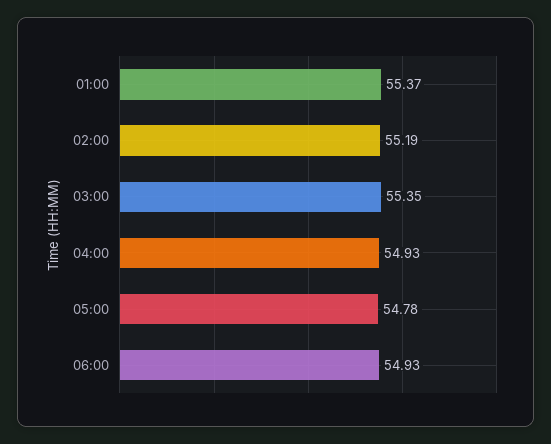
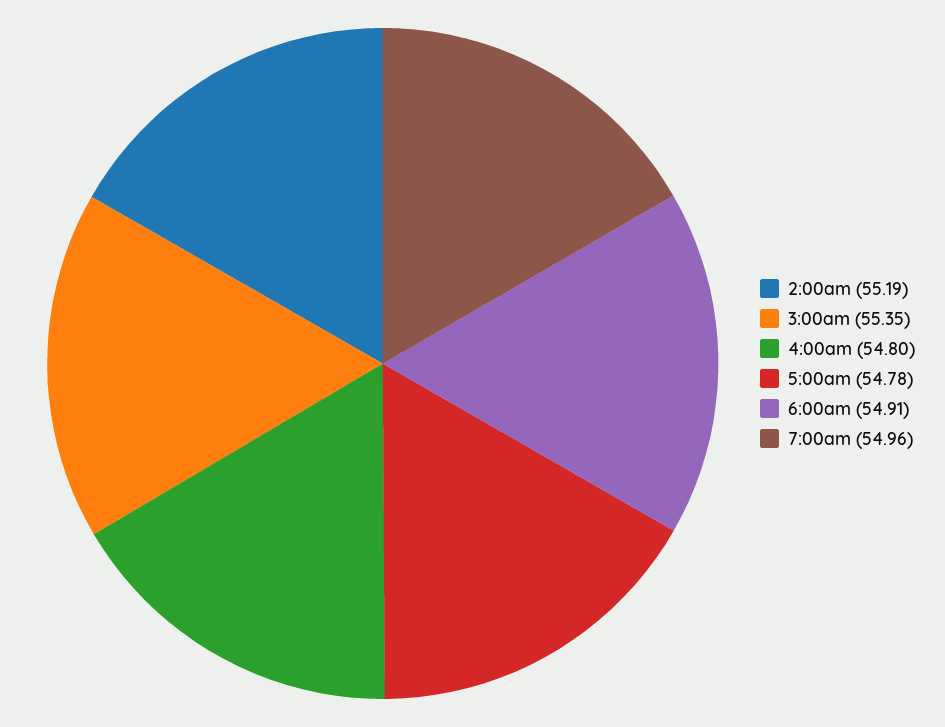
01:00: 55.37 -> none
04:00: 54.93 -> 54.8
06:00: 54.93 -> 54.91
7:00am: none -> 54.96

